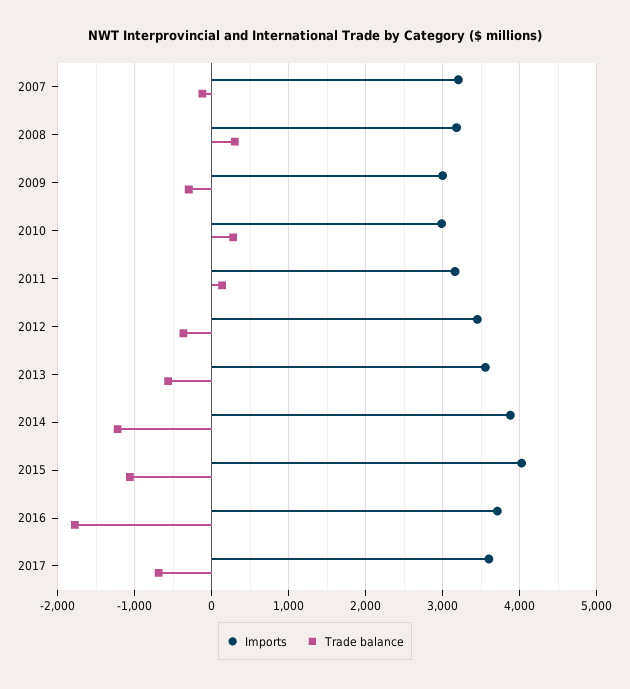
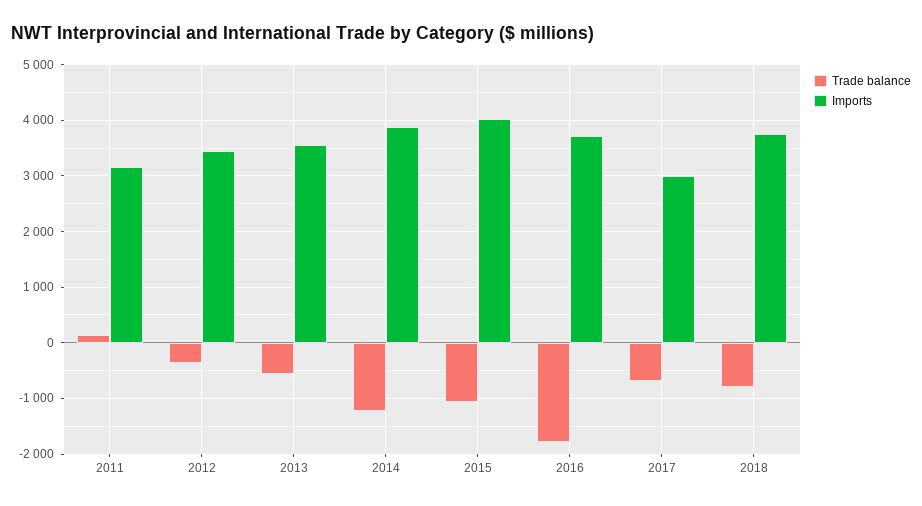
Imports, 2007: 3200 -> none
Trade balance, 2007: -100 -> none
Imports, 2008: 3200 -> none
Trade balance, 2008: 300 -> none
Imports, 2009: 3000 -> none
Trade balance, 2009: -300 -> none
Imports, 2010: 3000 -> none
Trade balance, 2010: 300 -> none
Imports, 2017: 3600 -> 3000
Trade balance, 2018: none -> -800
Imports, 2018: none -> 3800

